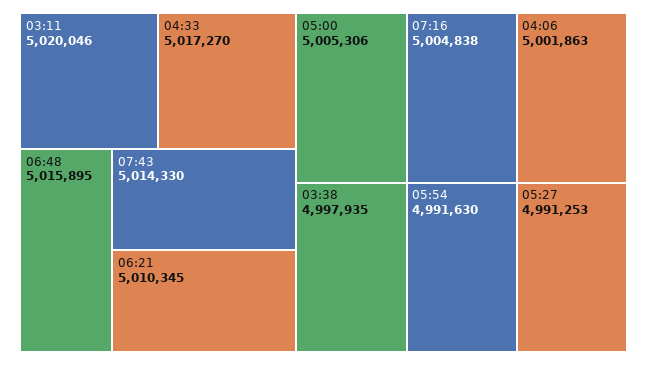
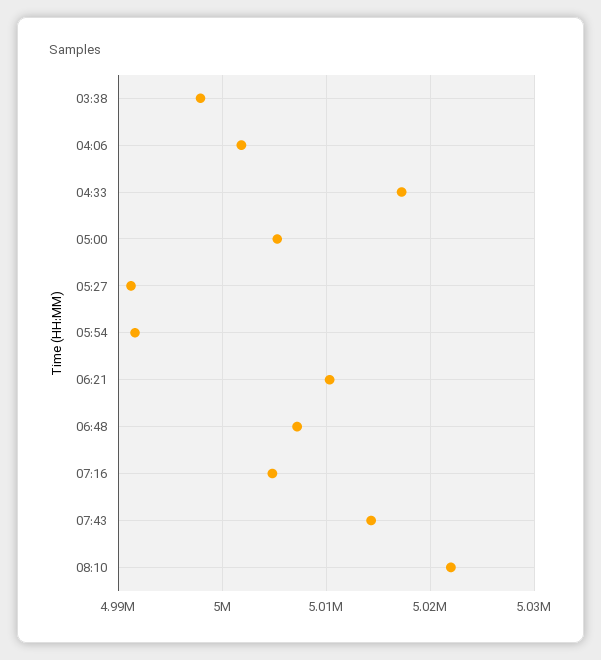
03:11: 5020046 -> none
06:48: 5015895 -> 5007000
08:10: none -> 5022000

